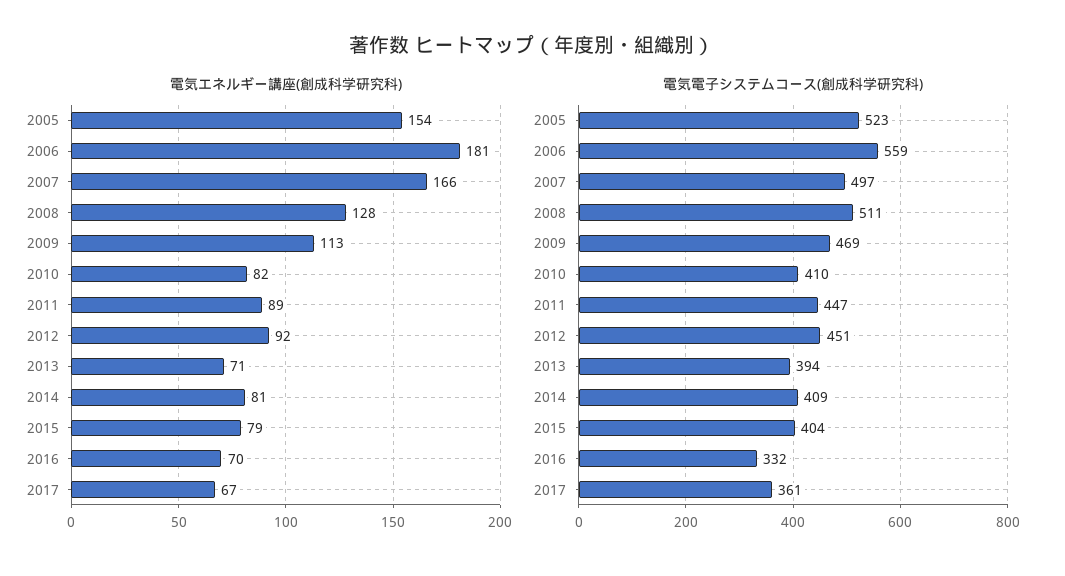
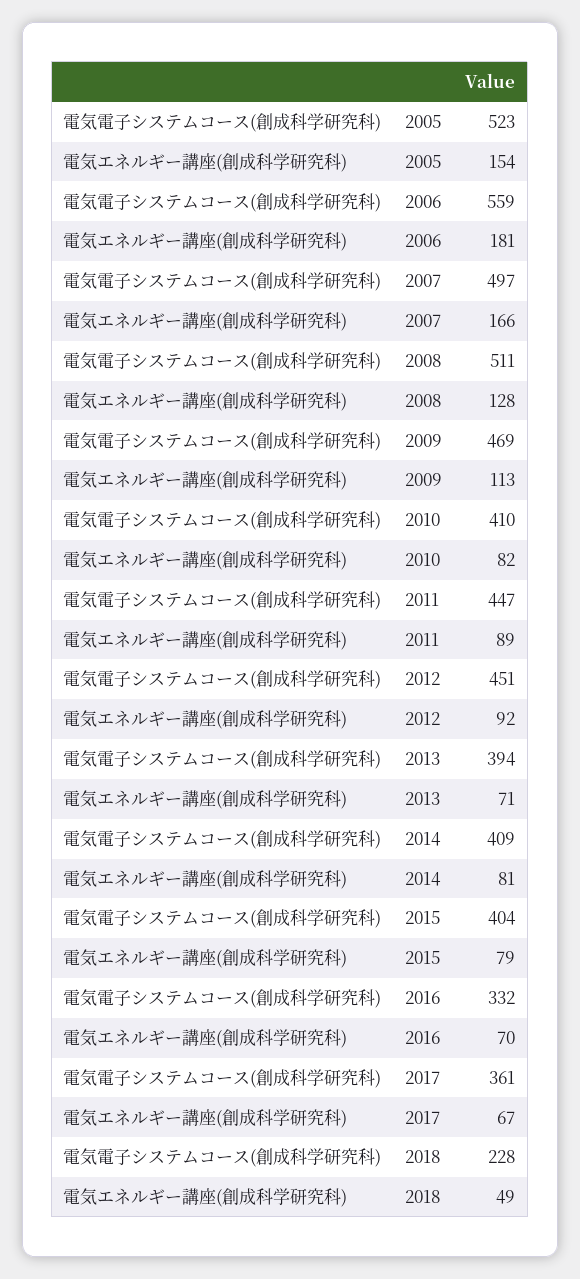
電気電子システムコース(創成科学研究科), 2018: none -> 228
電気エネルギー講座(創成科学研究科), 2018: none -> 49

